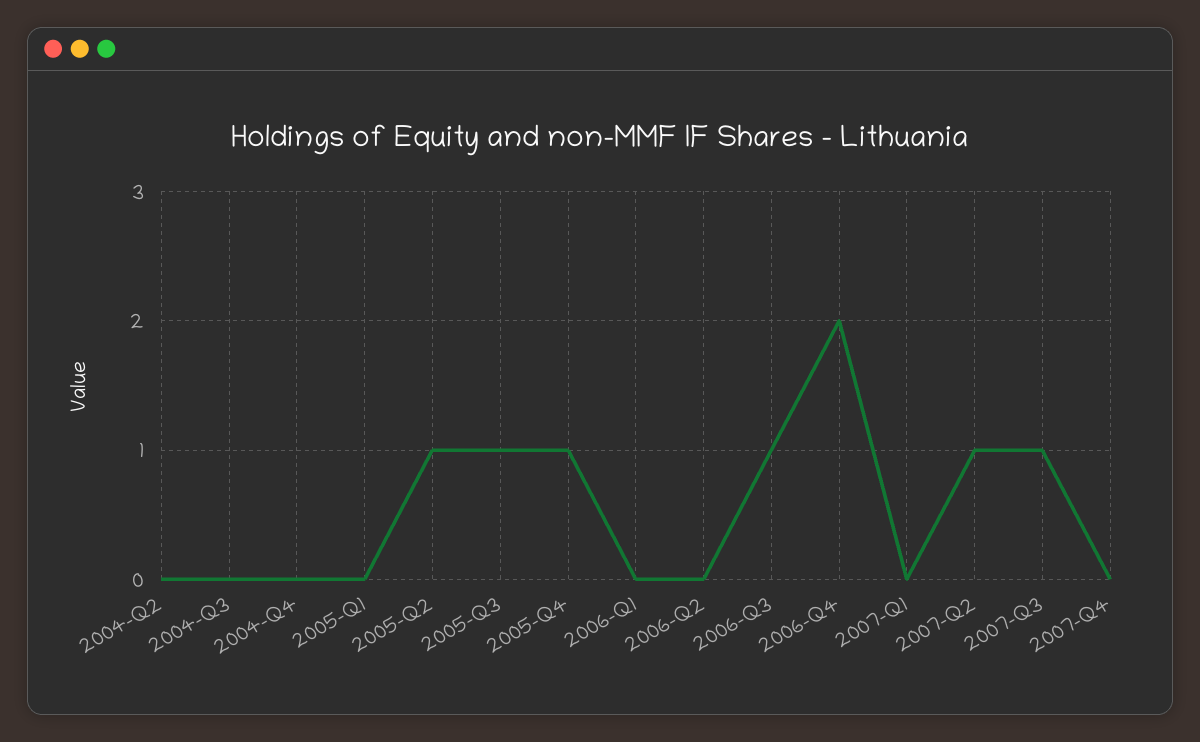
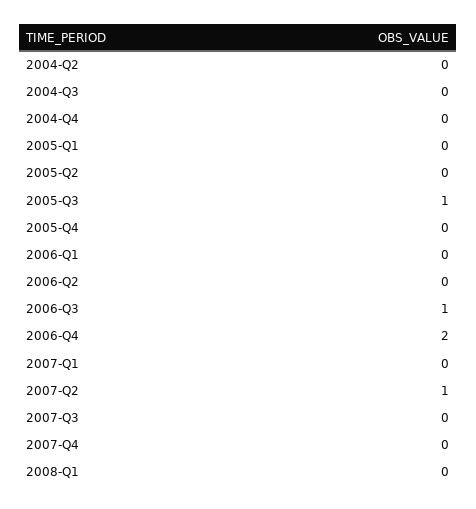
2005-Q2: 1 -> 0
2005-Q4: 1 -> 0
2007-Q3: 1 -> 0
2008-Q1: none -> 0

